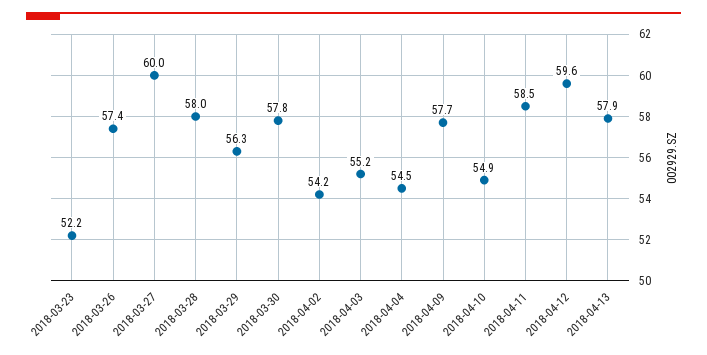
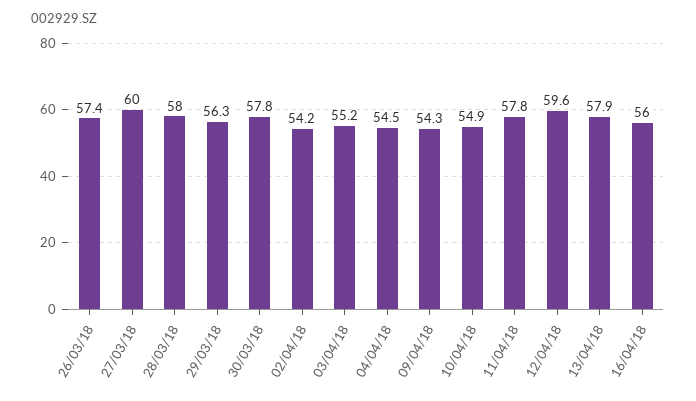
2018-03-23: 52.2 -> none
2018-04-09: 57.7 -> 54.3
2018-04-11: 58.5 -> 57.8
16/04/18: none -> 56

